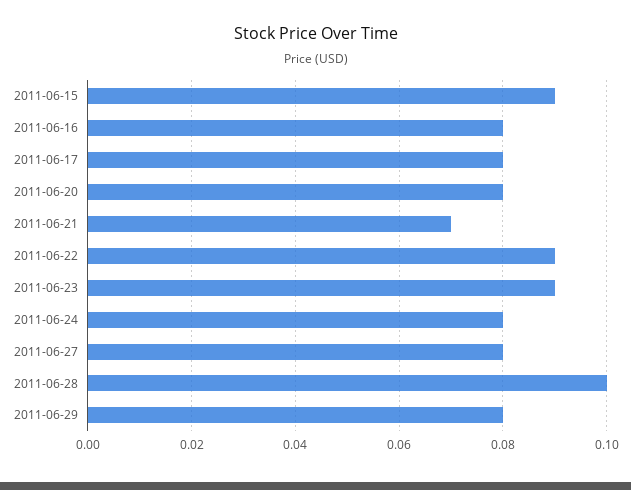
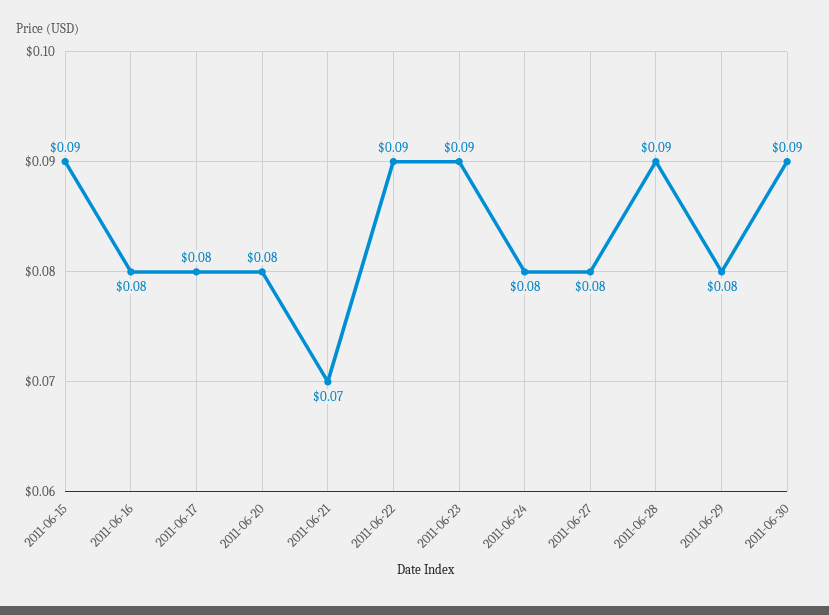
2011-06-28: 0.1 -> 0.09
2011-06-30: none -> 0.09

